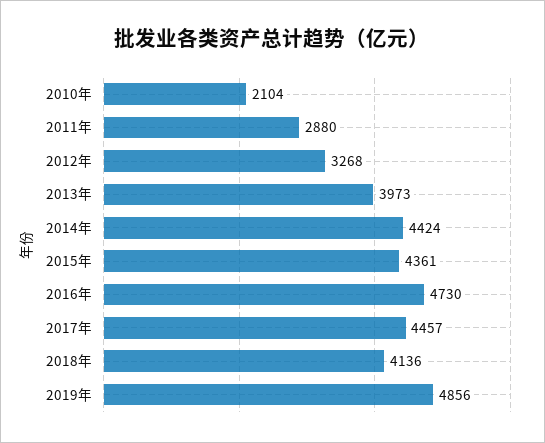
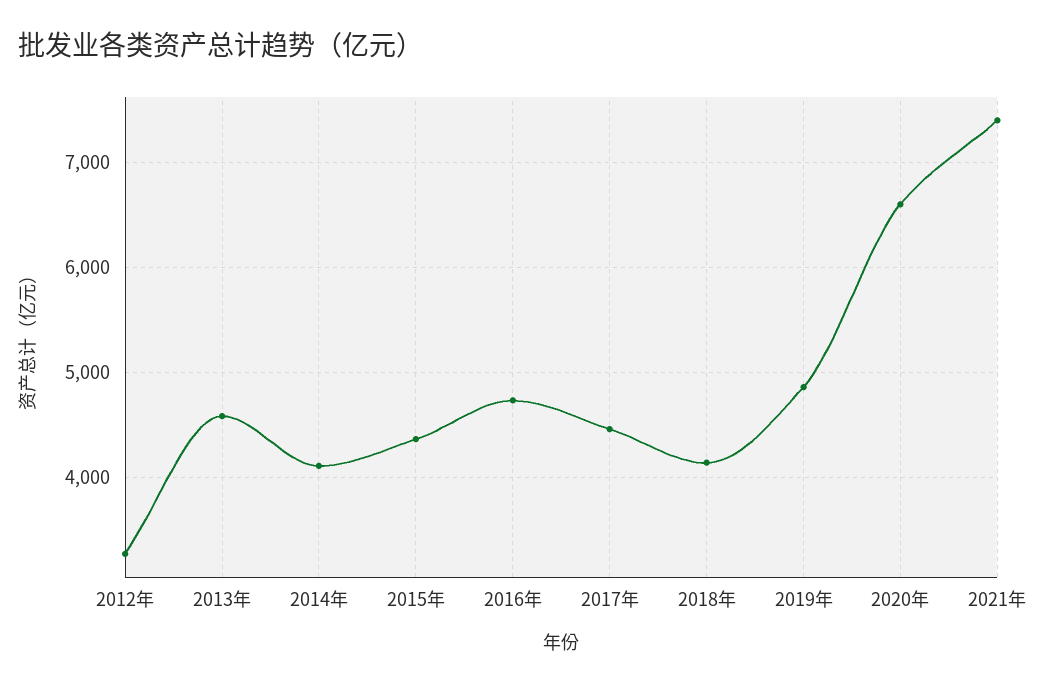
2010年: 2104 -> none
2011年: 2880 -> none
2013年: 3973 -> 4600
2014年: 4424 -> 4100
2020年: none -> 6600
2021年: none -> 7400

